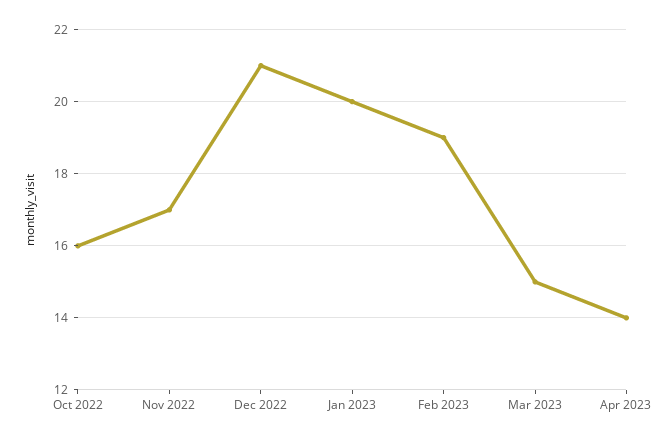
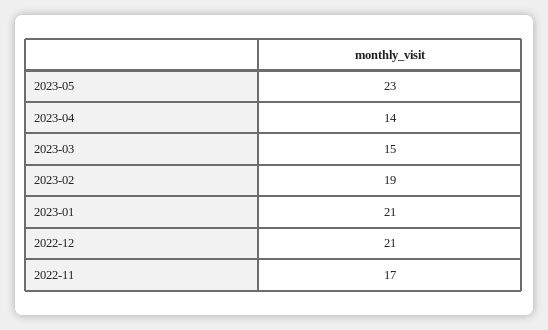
Oct 2022: 16 -> none
Jan 2023: 20 -> 21
2023-05: none -> 23

